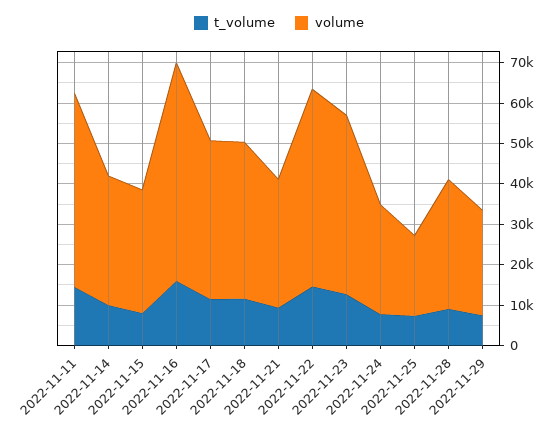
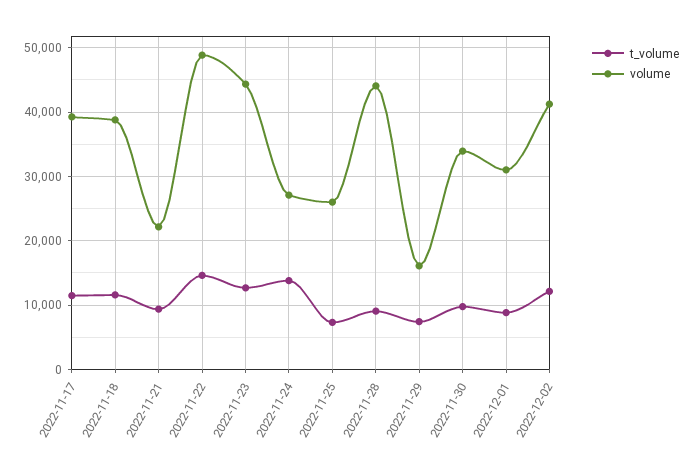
t_volume, 2022-11-11: 14000 -> none
volume, 2022-11-11: 48000 -> none
t_volume, 2022-11-14: 10000 -> none
volume, 2022-11-14: 32000 -> none
t_volume, 2022-11-15: 8000 -> none
volume, 2022-11-15: 30000 -> none
t_volume, 2022-11-16: 16000 -> none
volume, 2022-11-16: 54000 -> none
volume, 2022-11-21: 32000 -> 22000
t_volume, 2022-11-24: 8000 -> 14000
volume, 2022-11-25: 20000 -> 26000
volume, 2022-11-28: 32000 -> 44000
volume, 2022-11-29: 26000 -> 16000
t_volume, 2022-11-30: none -> 10000
volume, 2022-11-30: none -> 34000
t_volume, 2022-12-01: none -> 9000
volume, 2022-12-01: none -> 31000
t_volume, 2022-12-02: none -> 12000
volume, 2022-12-02: none -> 41000

